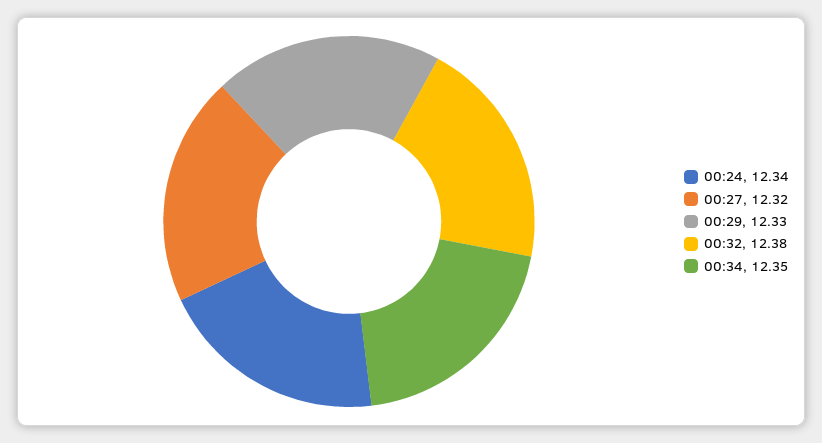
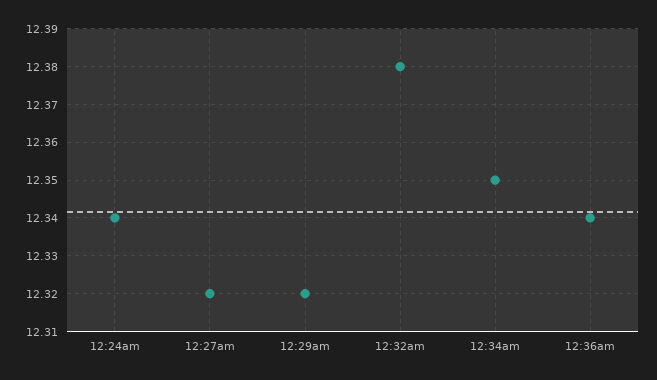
00:29: 12.33 -> 12.32
12:36am: none -> 12.34

